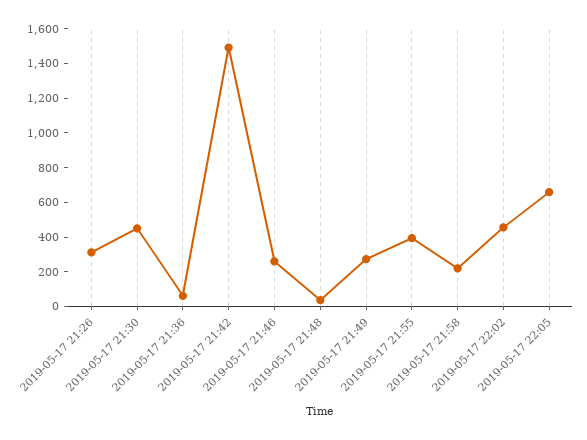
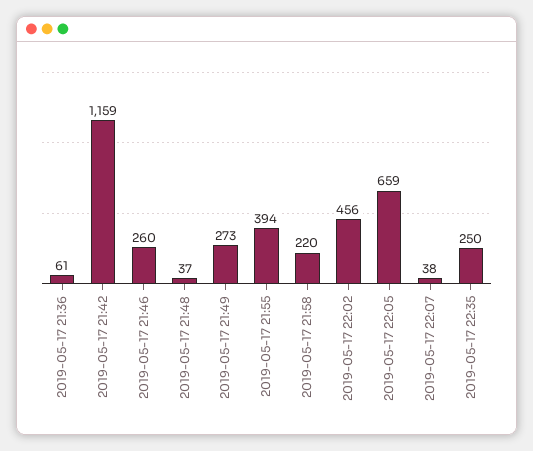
2019-05-17 21:26: 300 -> none
2019-05-17 21:30: 450 -> none
2019-05-17 21:42: 1500 -> 1159
2019-05-17 22:07: none -> 38
2019-05-17 22:35: none -> 250

